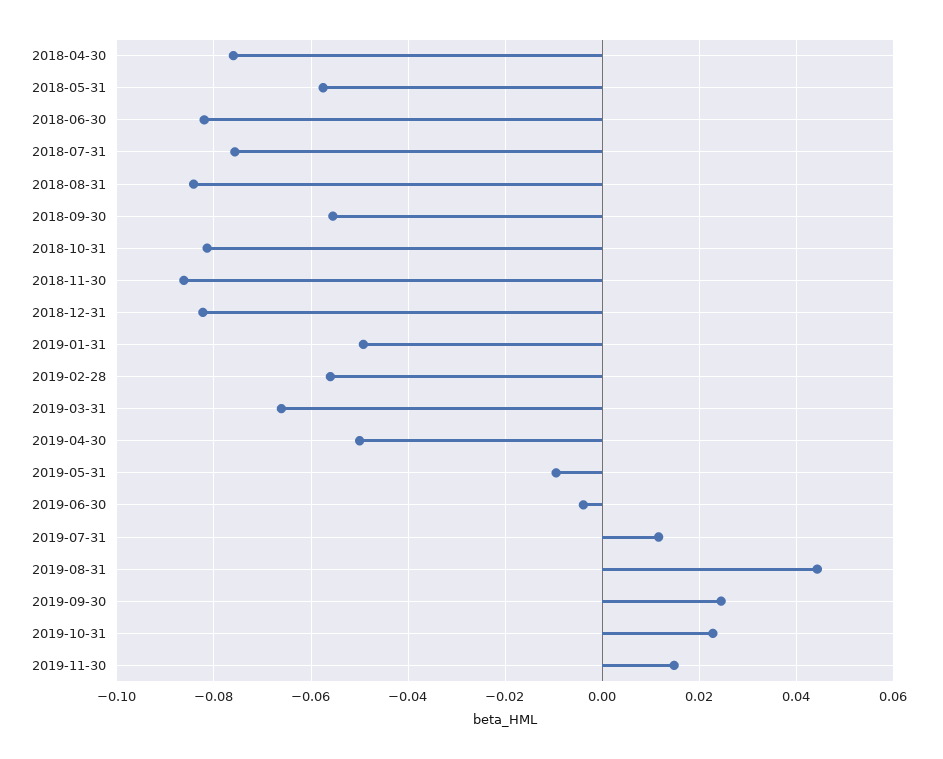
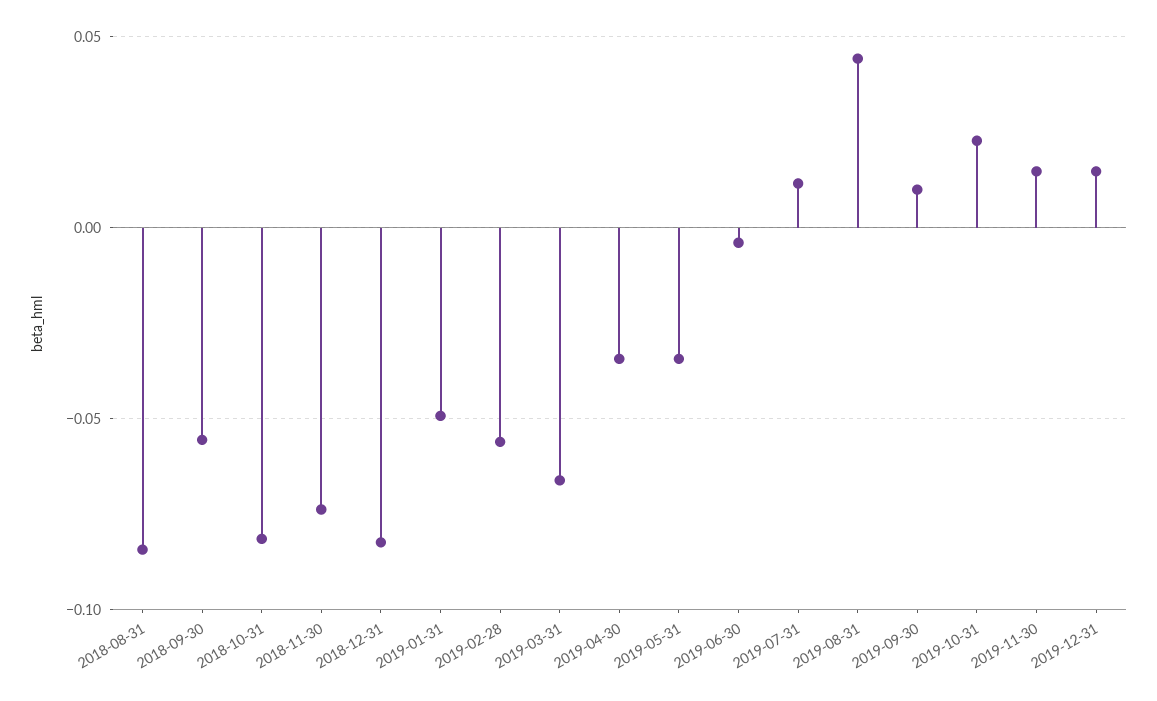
2018-04-30: -0.076 -> none
2018-05-31: -0.058 -> none
2018-06-30: -0.082 -> none
2018-07-31: -0.076 -> none
2018-11-30: -0.086 -> -0.075
2019-04-30: -0.05 -> -0.035
2019-05-31: -0.01 -> -0.035
2019-09-30: 0.024 -> 0.01
2019-12-31: none -> 0.015

